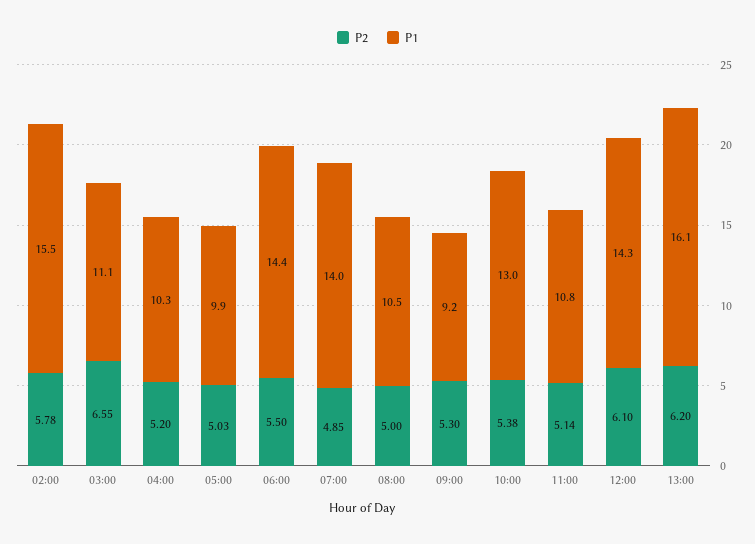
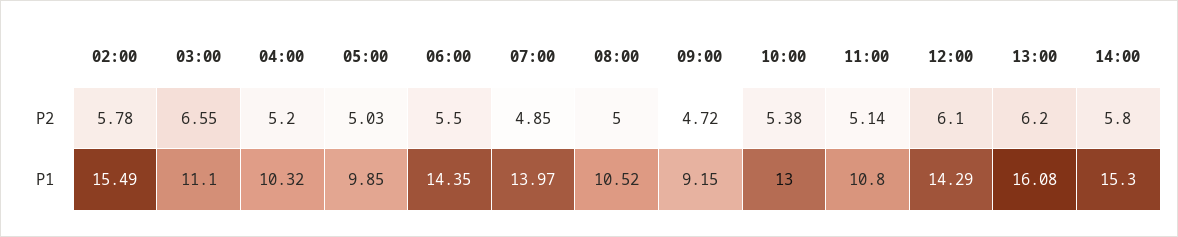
P2, 09:00: 5.3 -> 4.72
P2, 14:00: none -> 5.8
P1, 14:00: none -> 15.3

